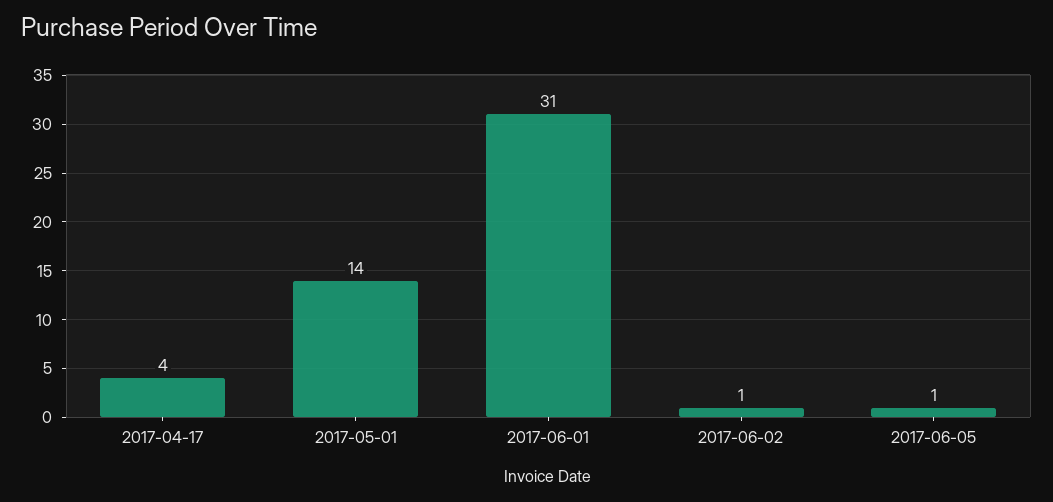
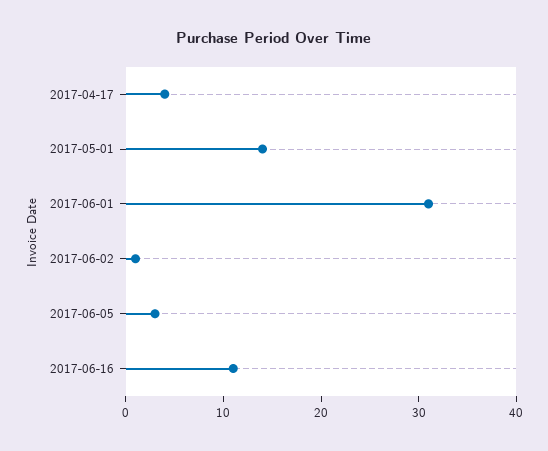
2017-06-05: 1 -> 3
2017-06-16: none -> 11

